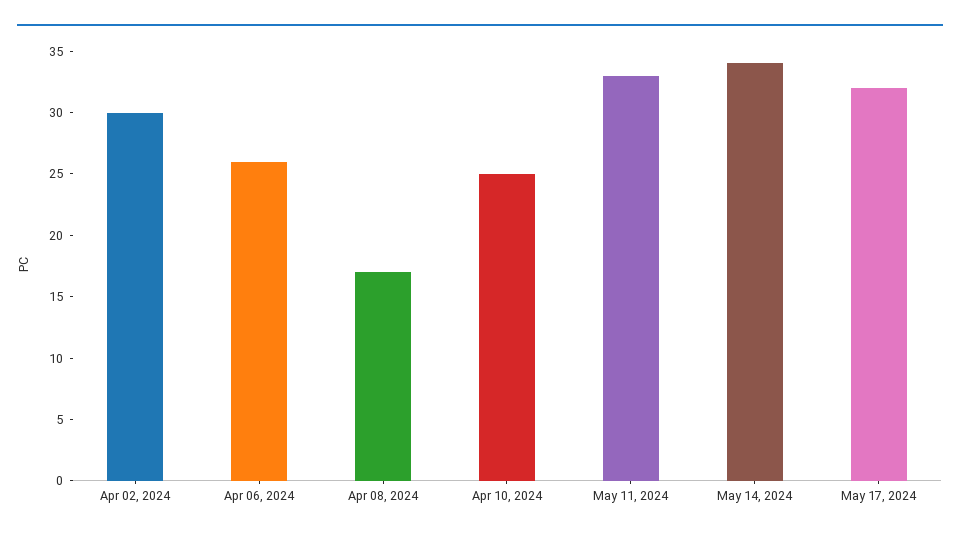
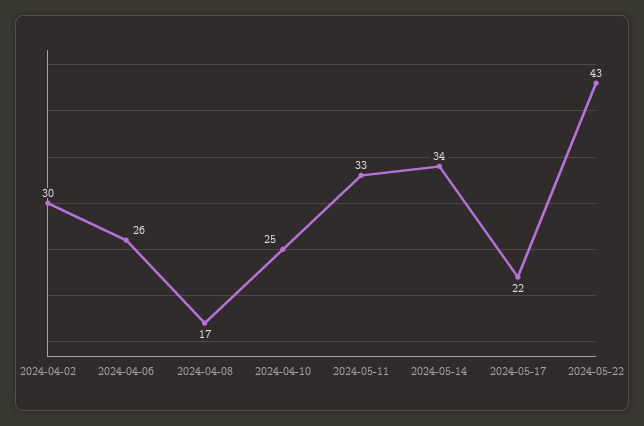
May 17, 2024: 32 -> 22
2024-05-22: none -> 43

